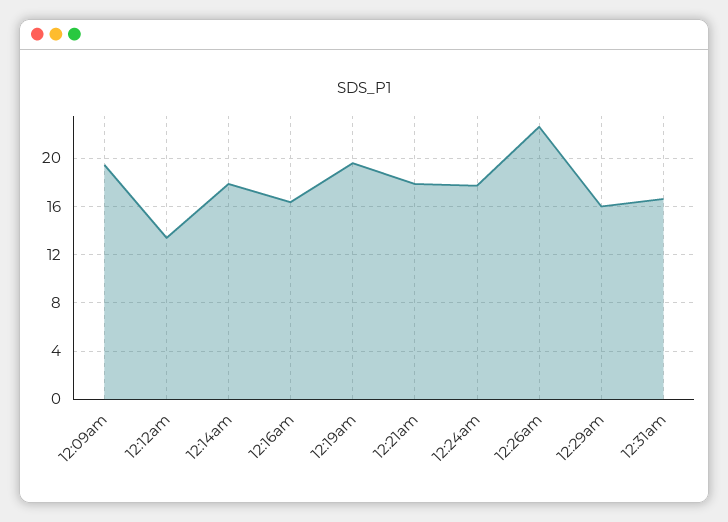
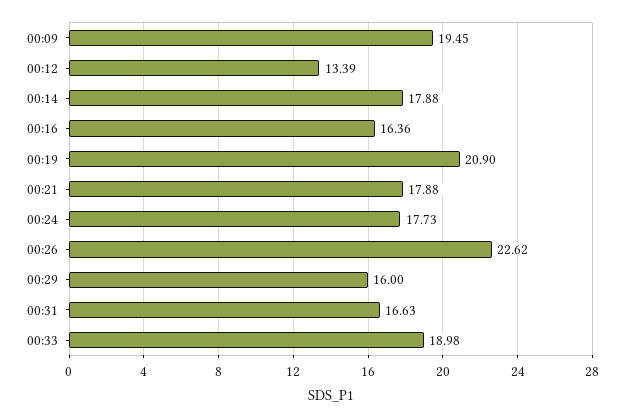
12:19am: 19.5 -> 20.9
00:33: none -> 18.98

